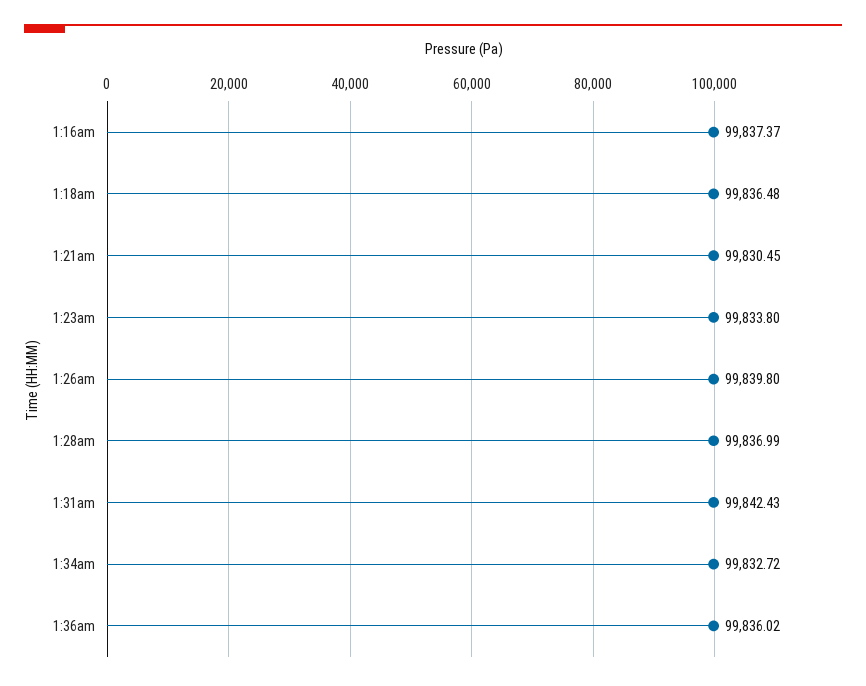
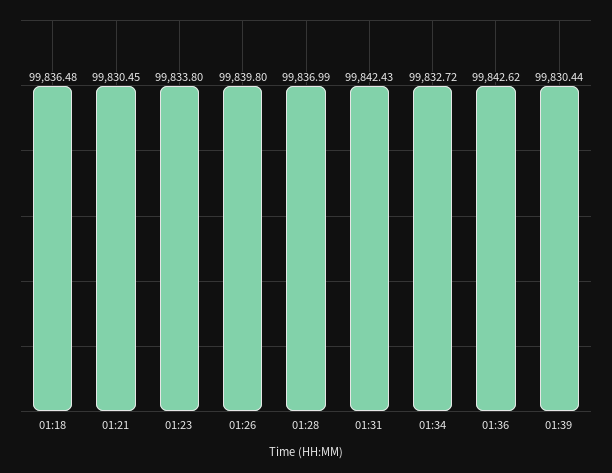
1:16am: 99837.37 -> none
1:36am: 99836.02 -> 99842.62
01:39: none -> 99830.44

